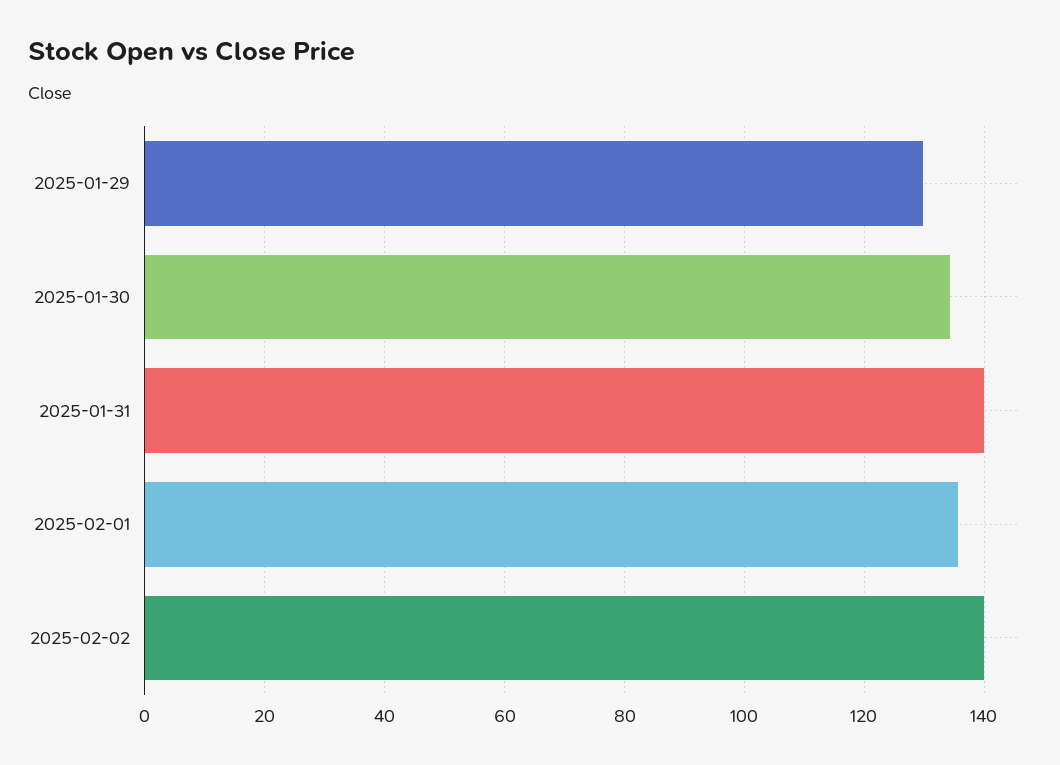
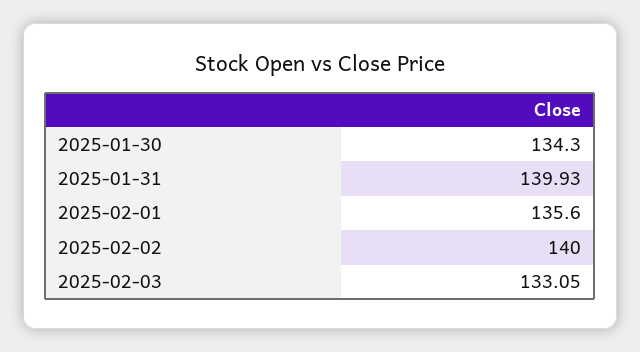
2025-01-29: 130 -> none
2025-02-03: none -> 133.05

